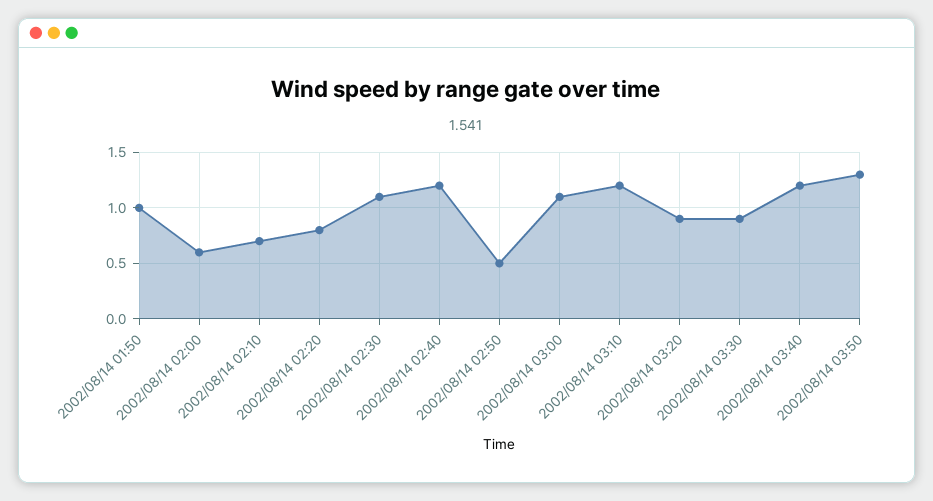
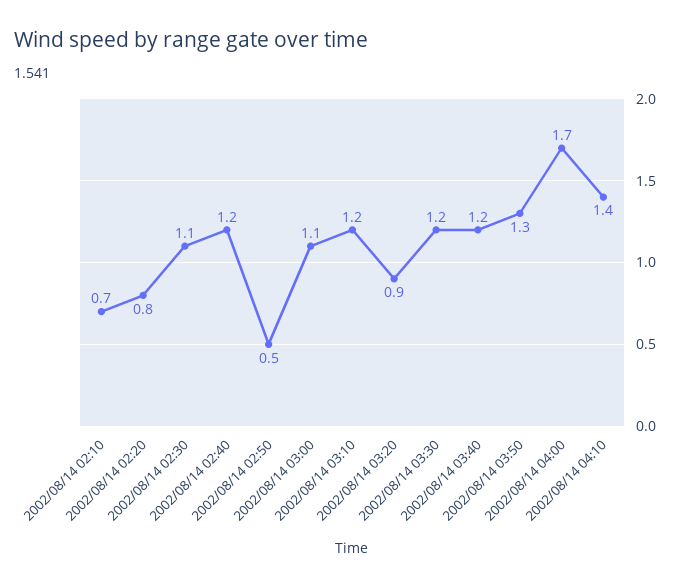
2002/08/14 01:50: 1 -> none
2002/08/14 02:00: 0.6 -> none
2002/08/14 03:30: 0.9 -> 1.2
2002/08/14 04:00: none -> 1.7
2002/08/14 04:10: none -> 1.4

